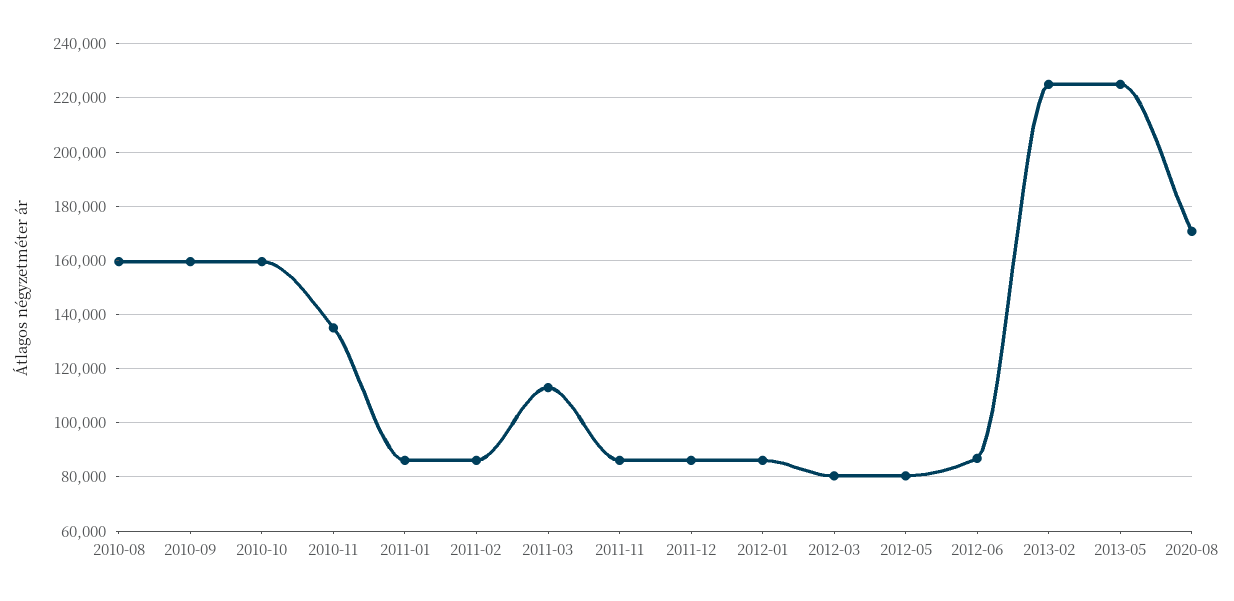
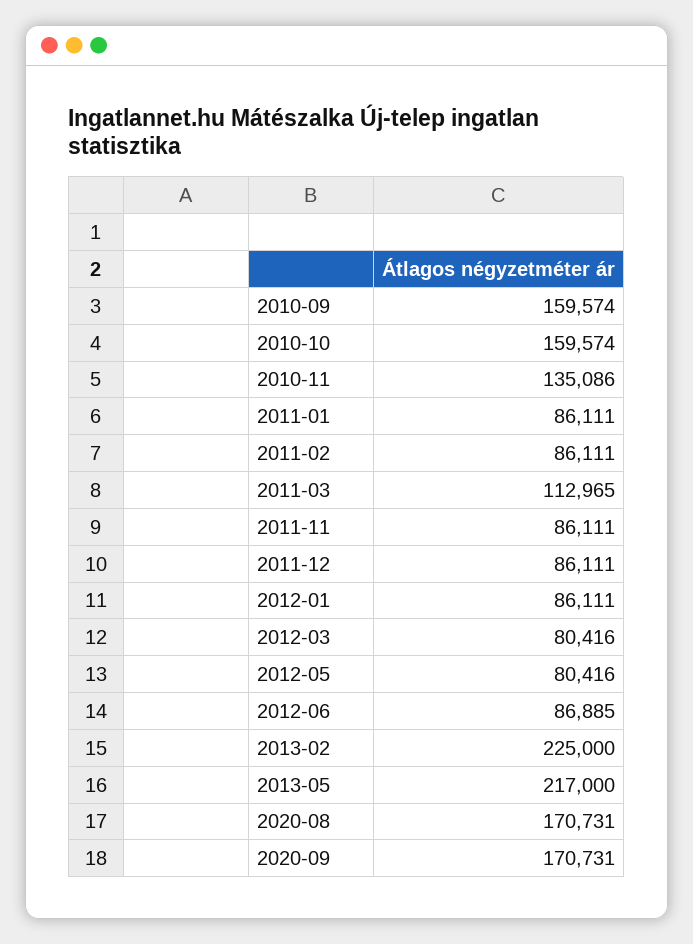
2010-08: 160000 -> none
2013-05: 225000 -> 217000
2020-09: none -> 170731

